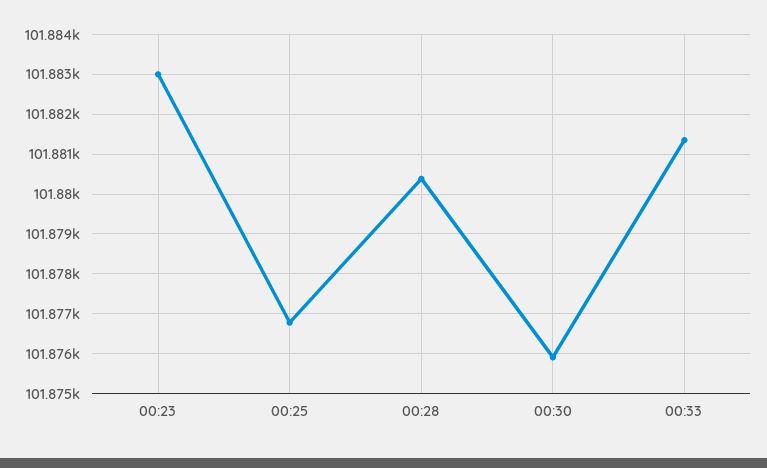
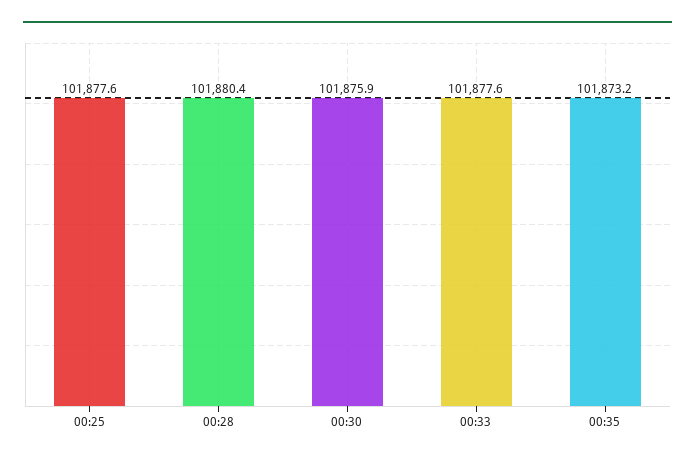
00:23: 101883 -> none
00:25: 101876.8 -> 101877.6
00:33: 101881.4 -> 101877.6
00:35: none -> 101873.2

